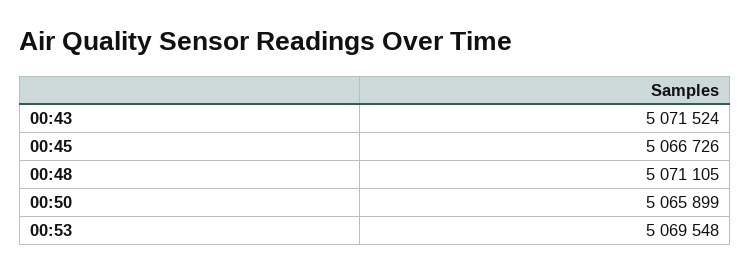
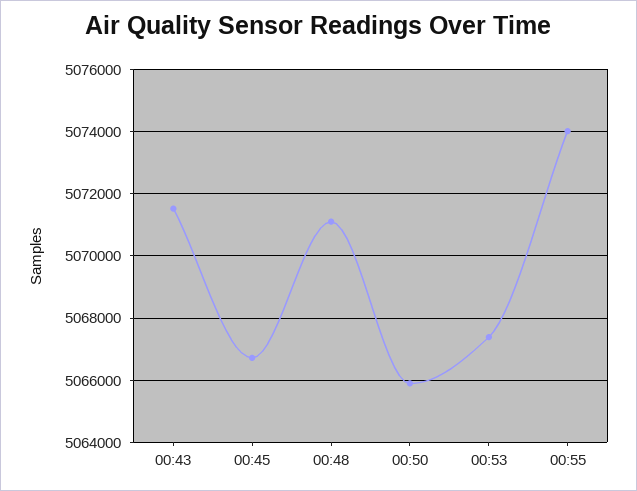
00:53: 5069548 -> 5067400
00:55: none -> 5074000

